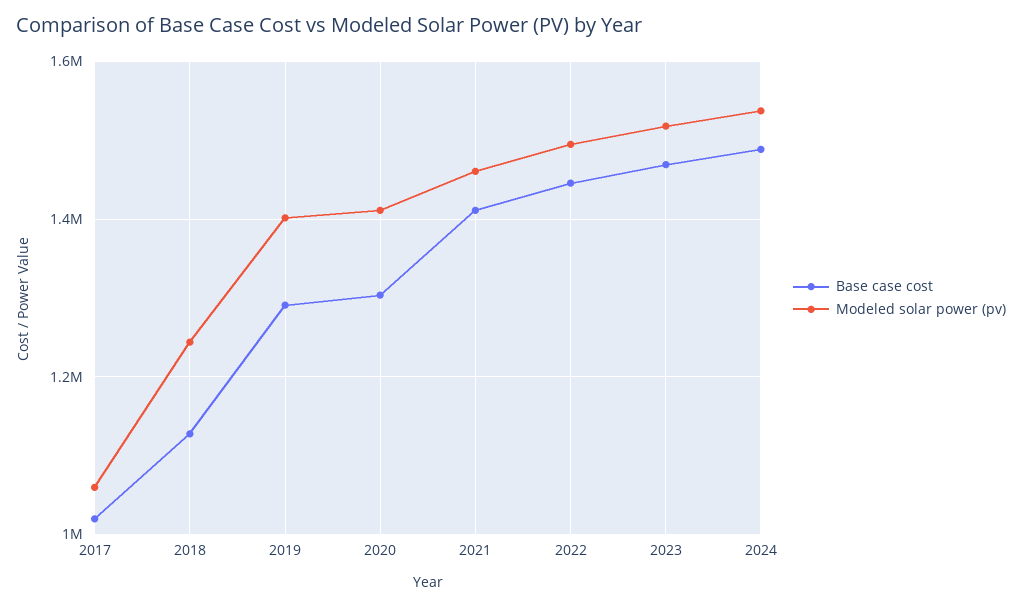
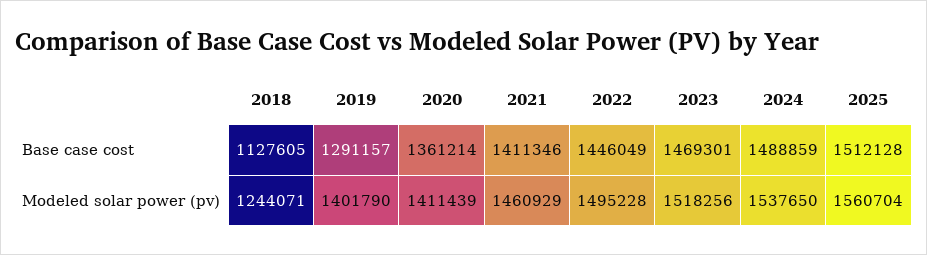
Base case cost, 2017: 1020000 -> none
Modeled solar power (pv), 2017: 1060000 -> none
Base case cost, 2020: 1300000 -> 1361214
Base case cost, 2025: none -> 1512128
Modeled solar power (pv), 2025: none -> 1560704

